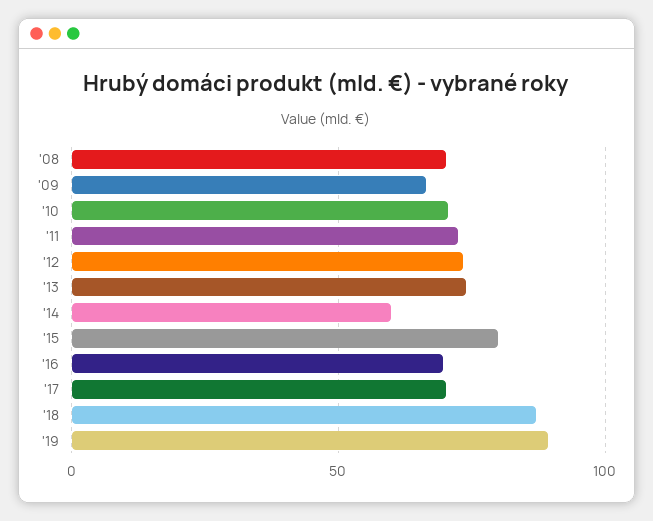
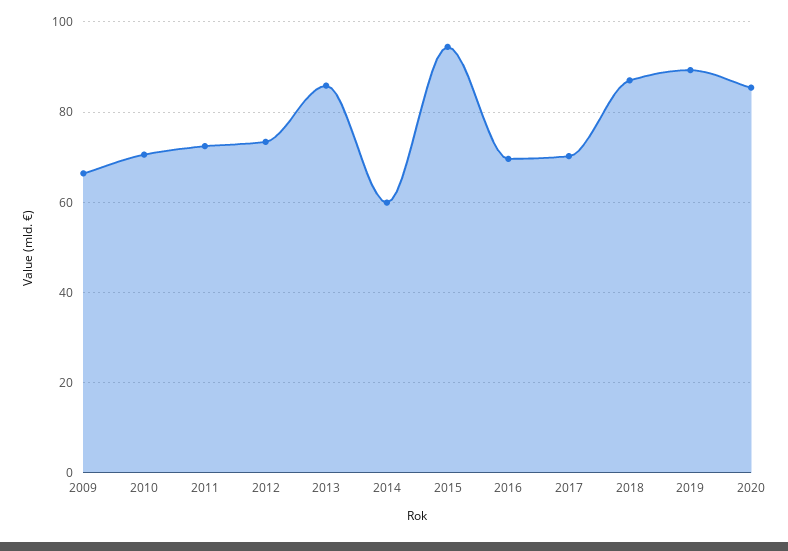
'08: 70 -> none
'13: 75 -> 86
'15: 80 -> 94
2020: none -> 86

